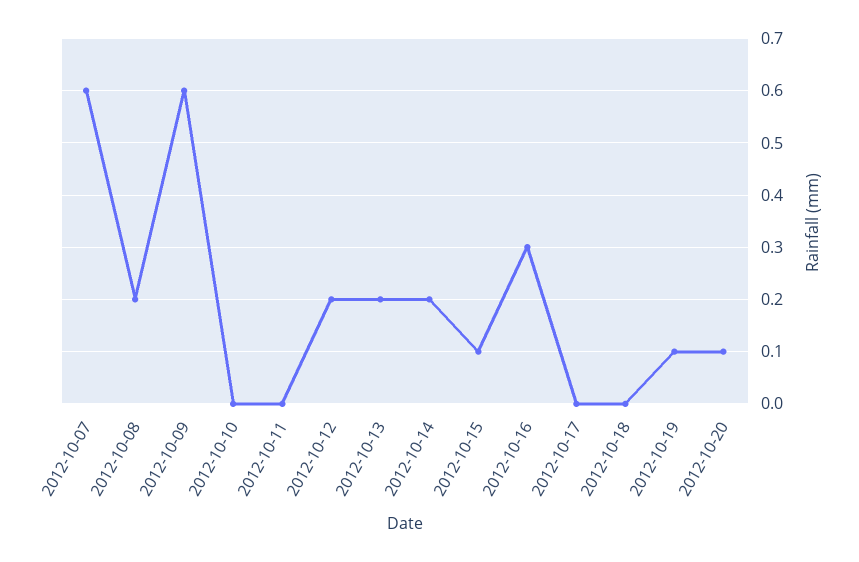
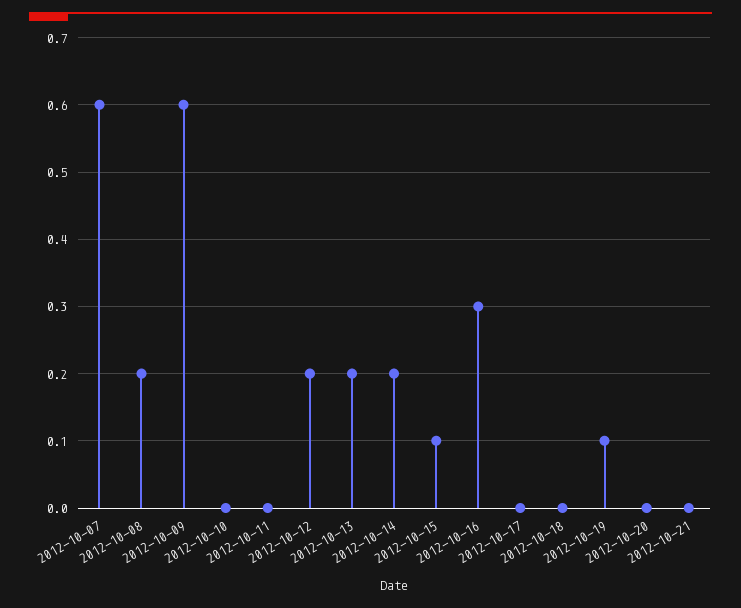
2012-10-20: 0.1 -> 0
2012-10-21: none -> 0

